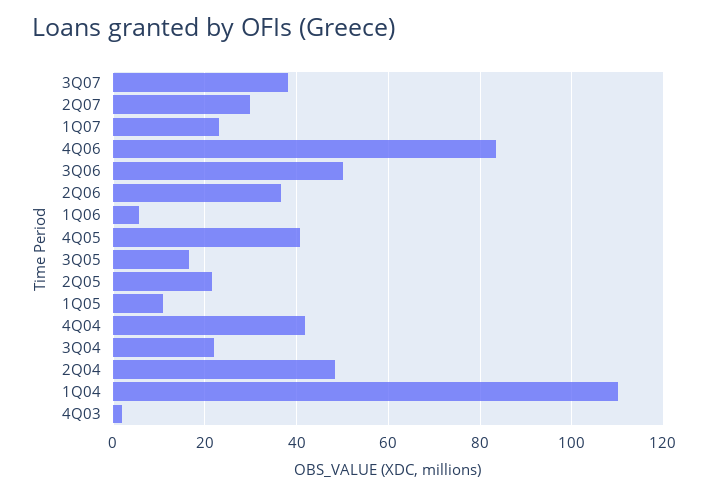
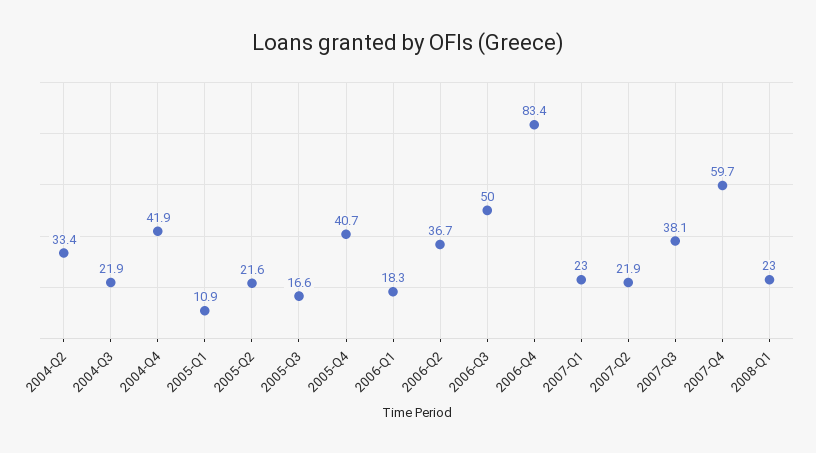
2Q07: 30 -> 21.9
1Q06: 6 -> 18.3
2Q04: 48 -> 33.4
1Q04: 110 -> none
4Q03: 2 -> none
2007-Q4: none -> 59.7
2008-Q1: none -> 23

